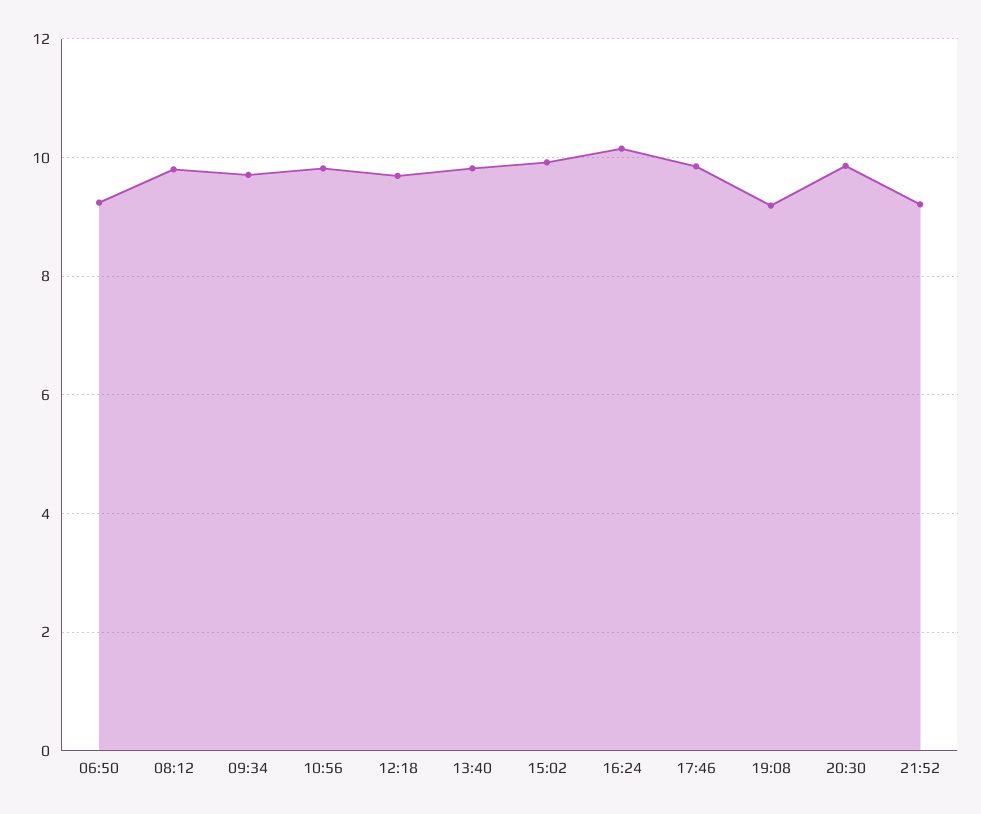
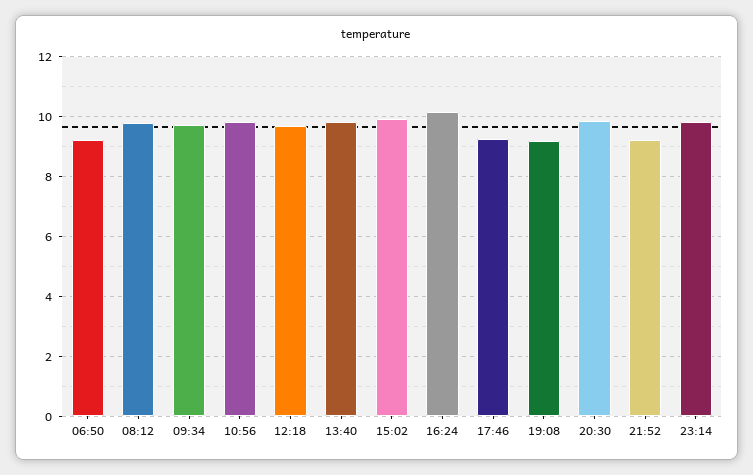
17:46: 9.8 -> 9.25
23:14: none -> 9.75

